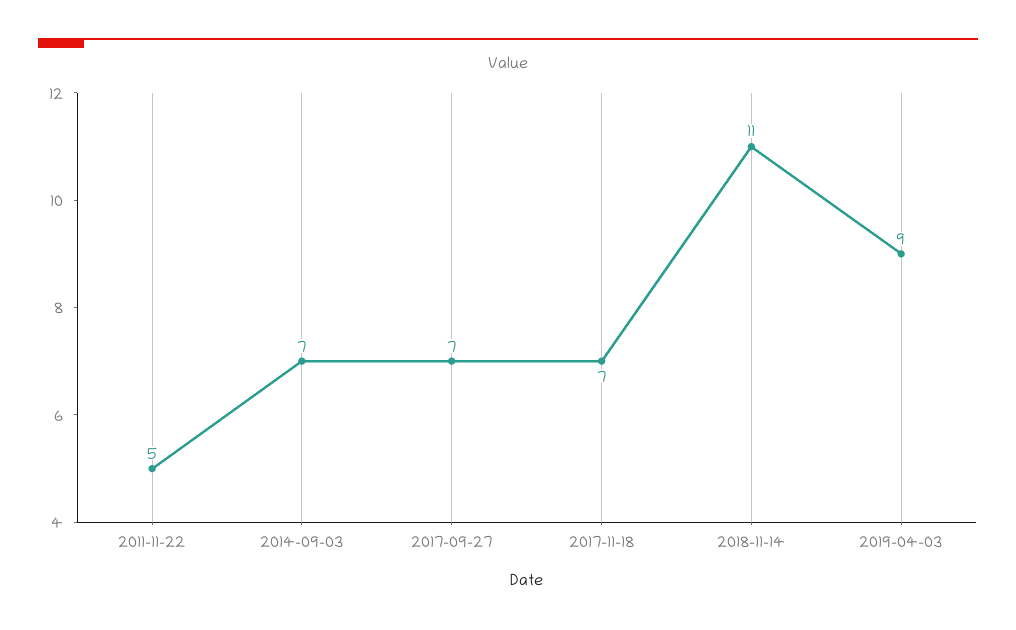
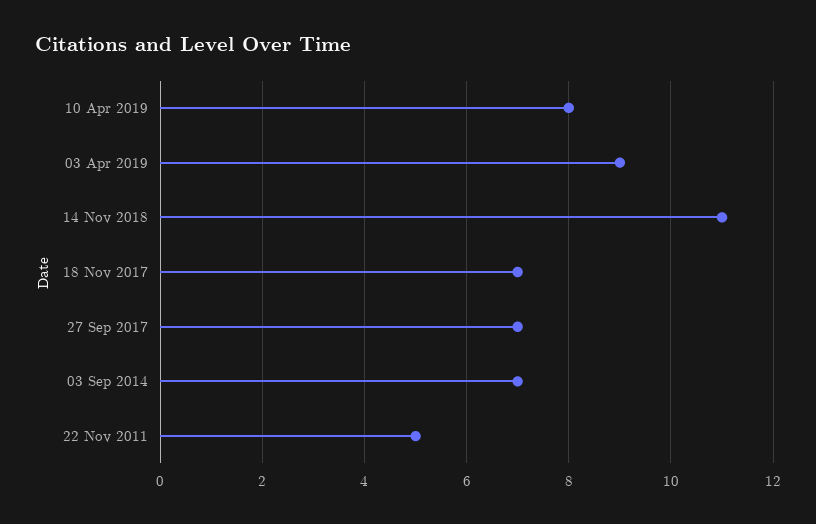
10 Apr 2019: none -> 8

